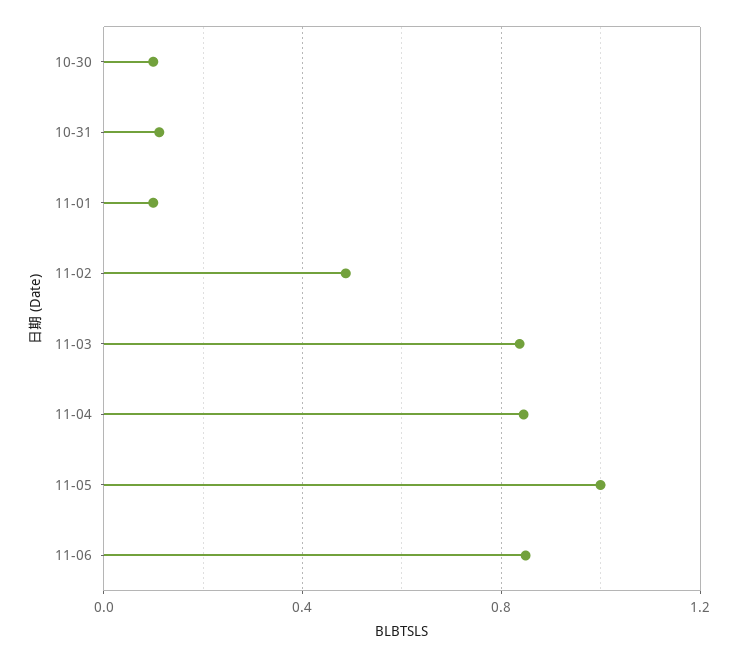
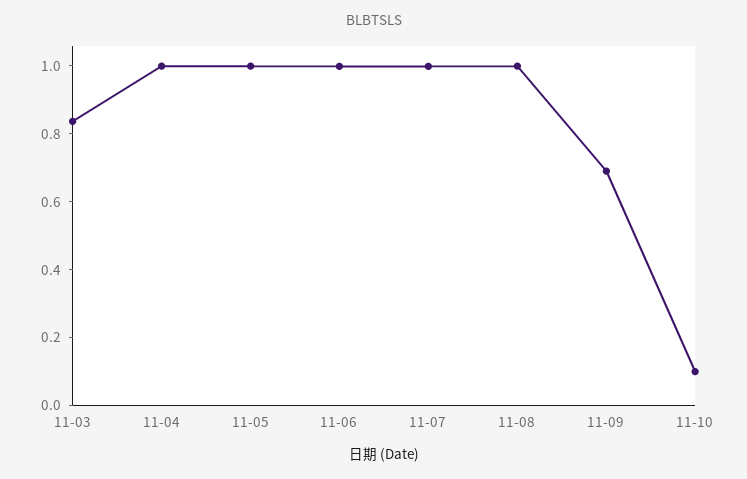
10-30: 0.1 -> none
10-31: 0.1 -> none
11-01: 0.1 -> none
11-02: 0.5 -> none
11-04: 0.85 -> 1
11-06: 0.85 -> 1
11-07: none -> 1
11-08: none -> 1
11-09: none -> 0.7
11-10: none -> 0.1

